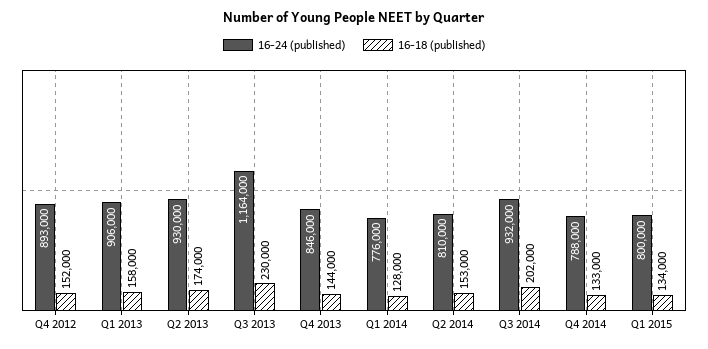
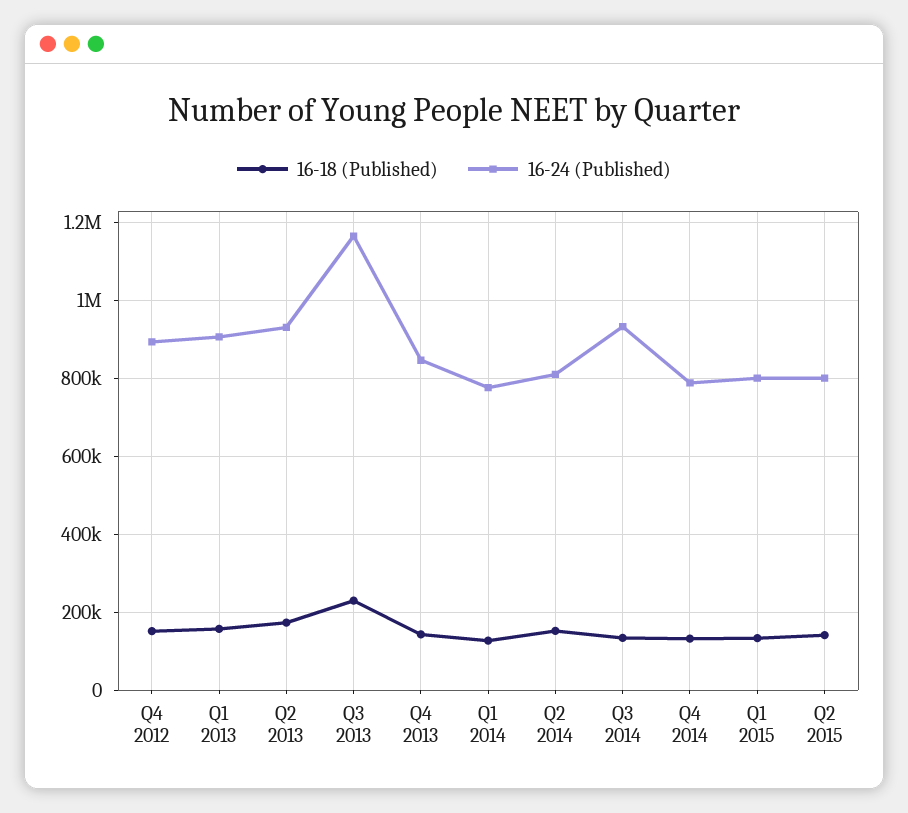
16-18 (published), Q3 2014: 202000 -> 140000
16-18 (published), Q2 2015: none -> 140000
16-24 (published), Q2 2015: none -> 800000

